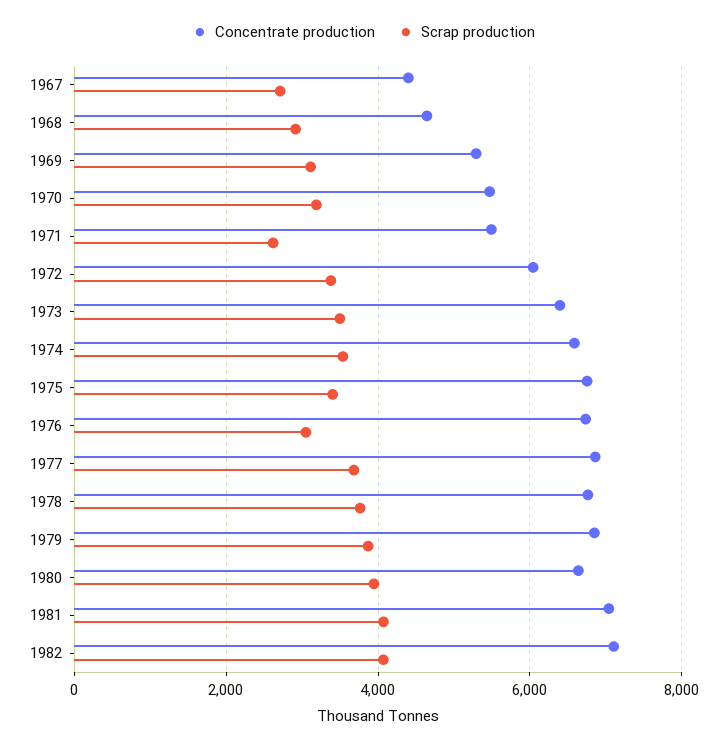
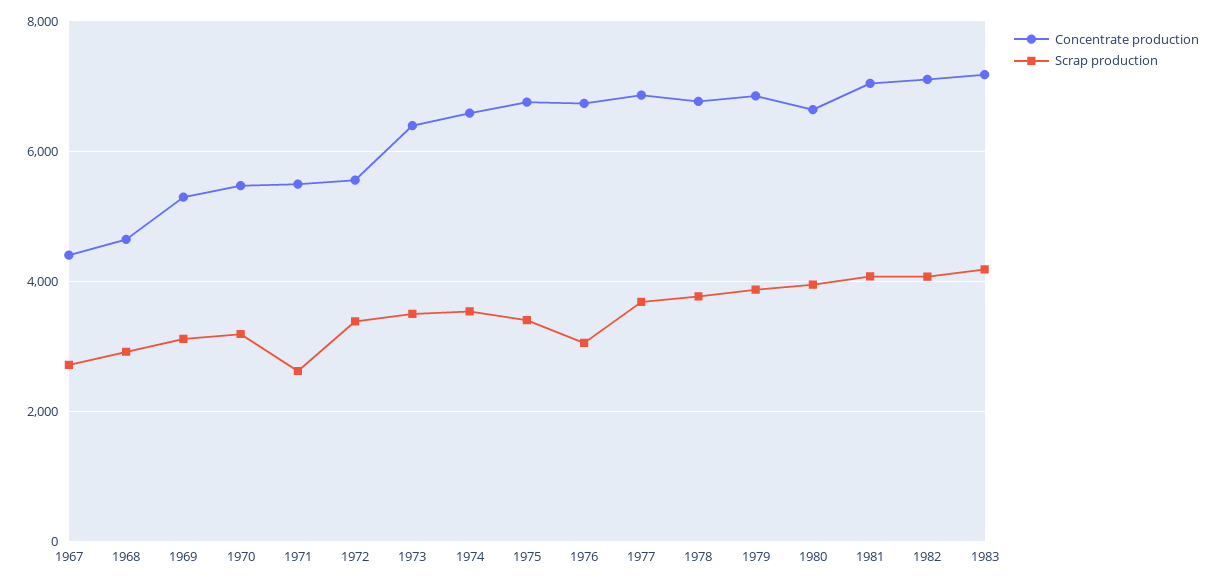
Concentrate production, 1972: 6000 -> 5600
Concentrate production, 1983: none -> 7200
Scrap production, 1983: none -> 4200

